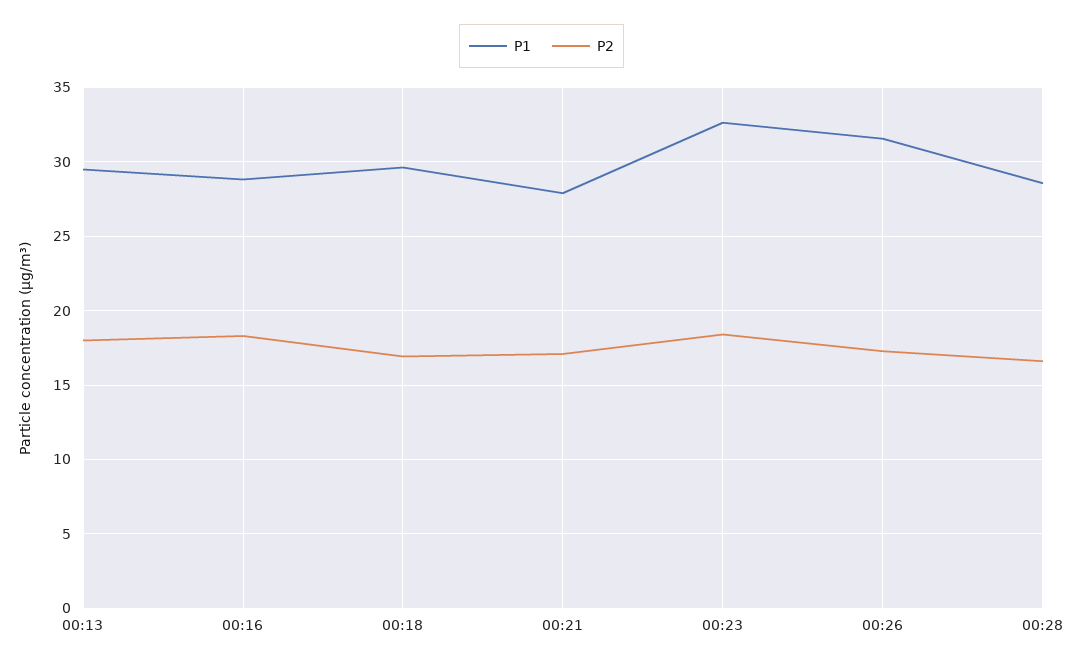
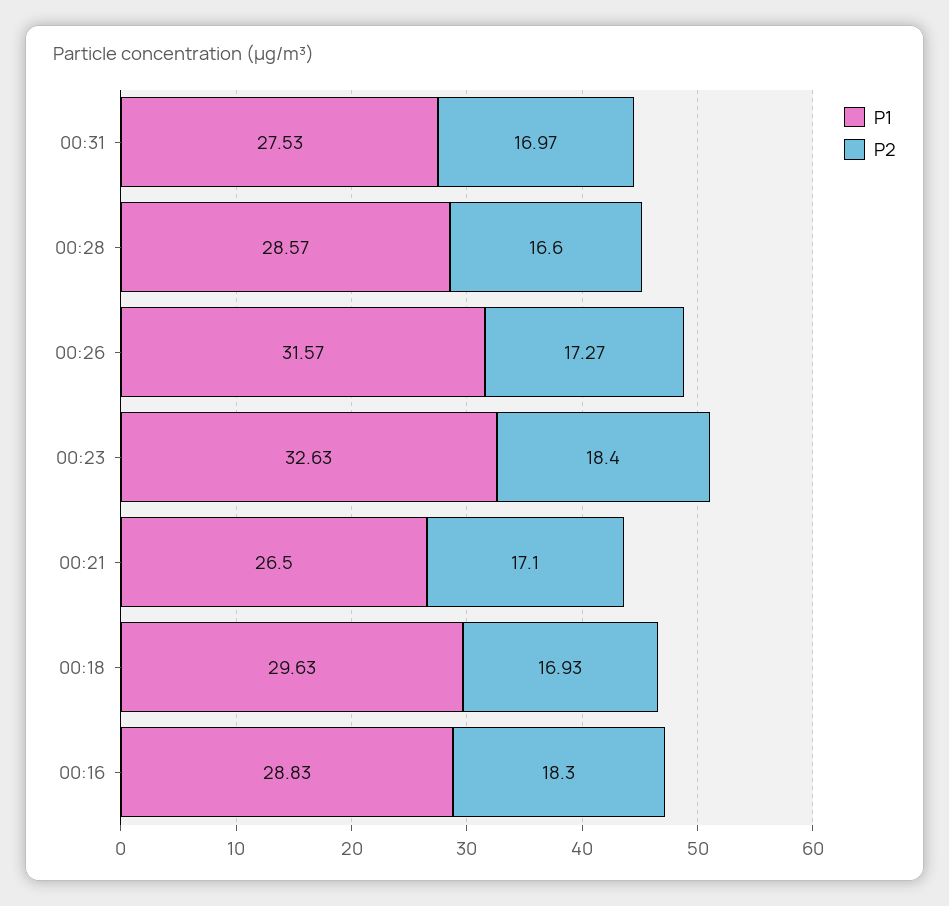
P1, 00:13: 29.5 -> none
P2, 00:13: 18 -> none
P1, 00:21: 28 -> 26.5
P1, 00:31: none -> 27.53
P2, 00:31: none -> 16.97

